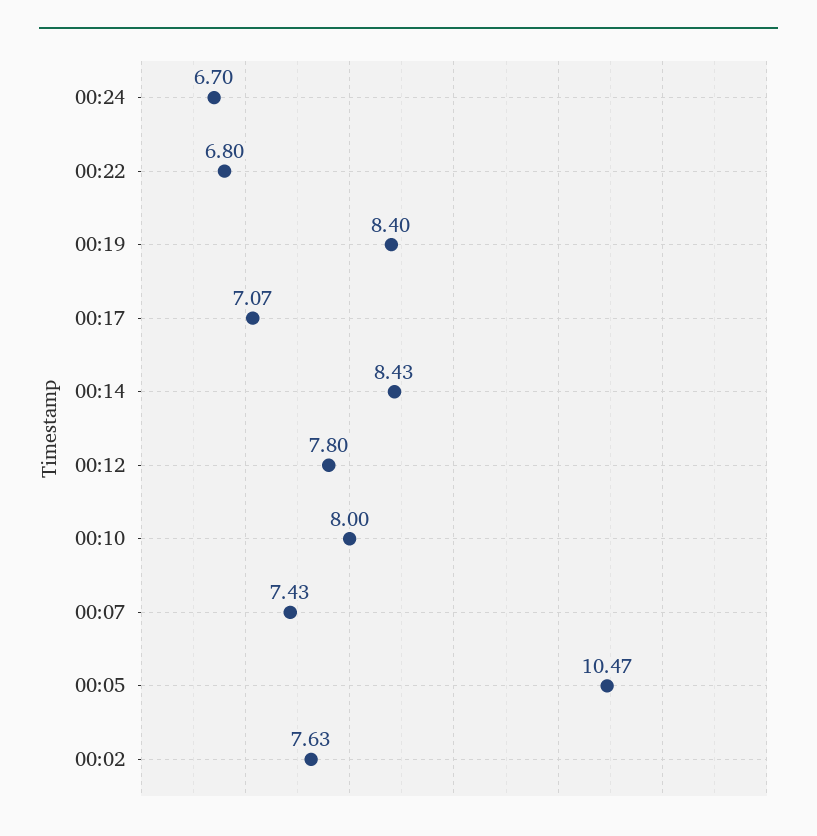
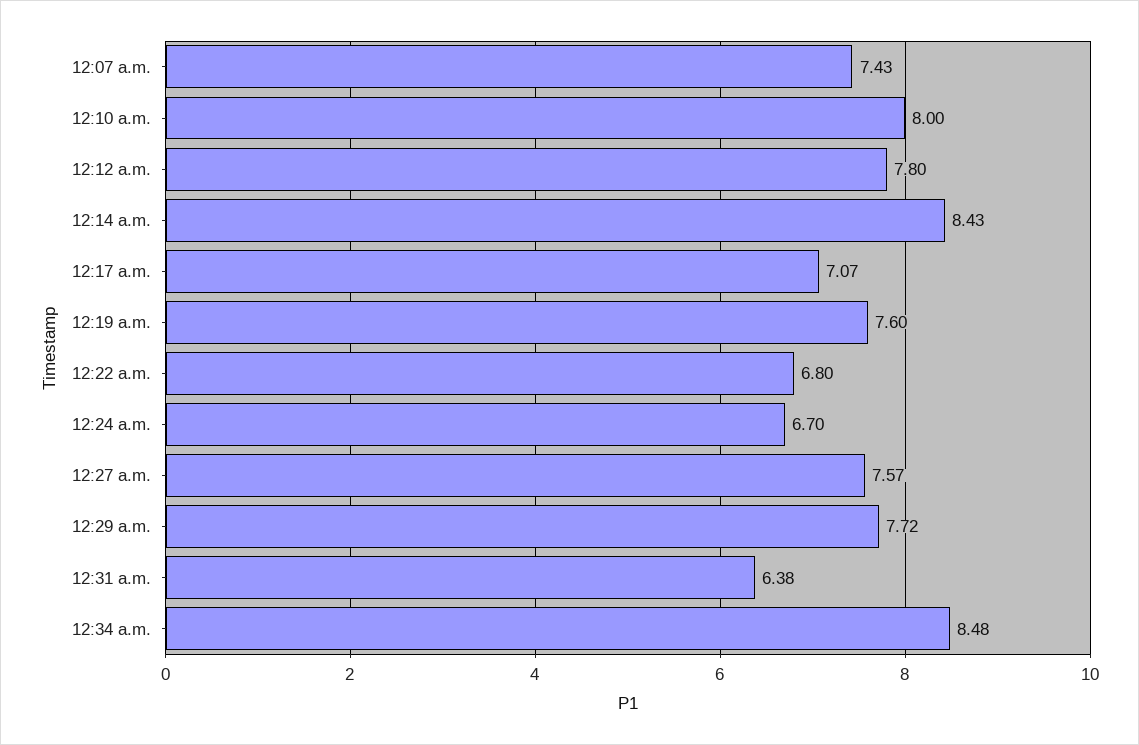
00:19: 8.4 -> 7.6
00:05: 10.47 -> none
00:02: 7.63 -> none
12:27 a.m.: none -> 7.57
12:29 a.m.: none -> 7.72
12:31 a.m.: none -> 6.38
12:34 a.m.: none -> 8.48

